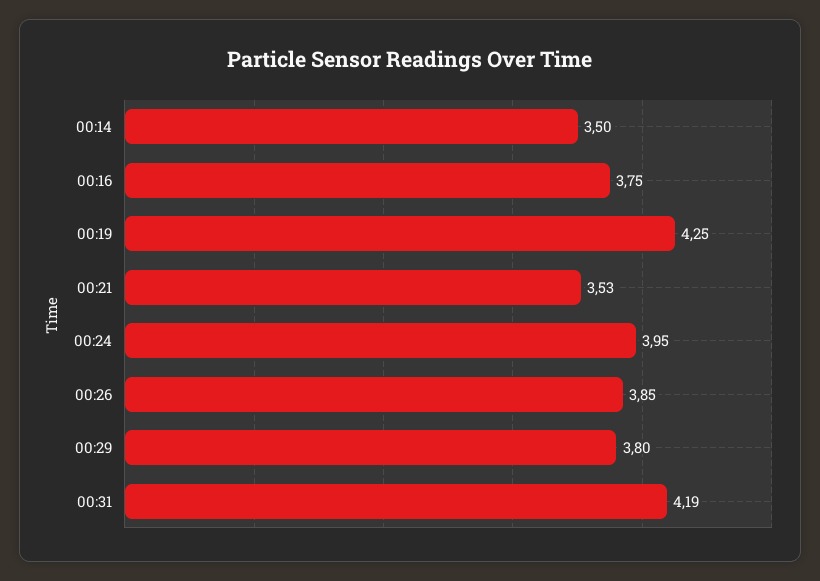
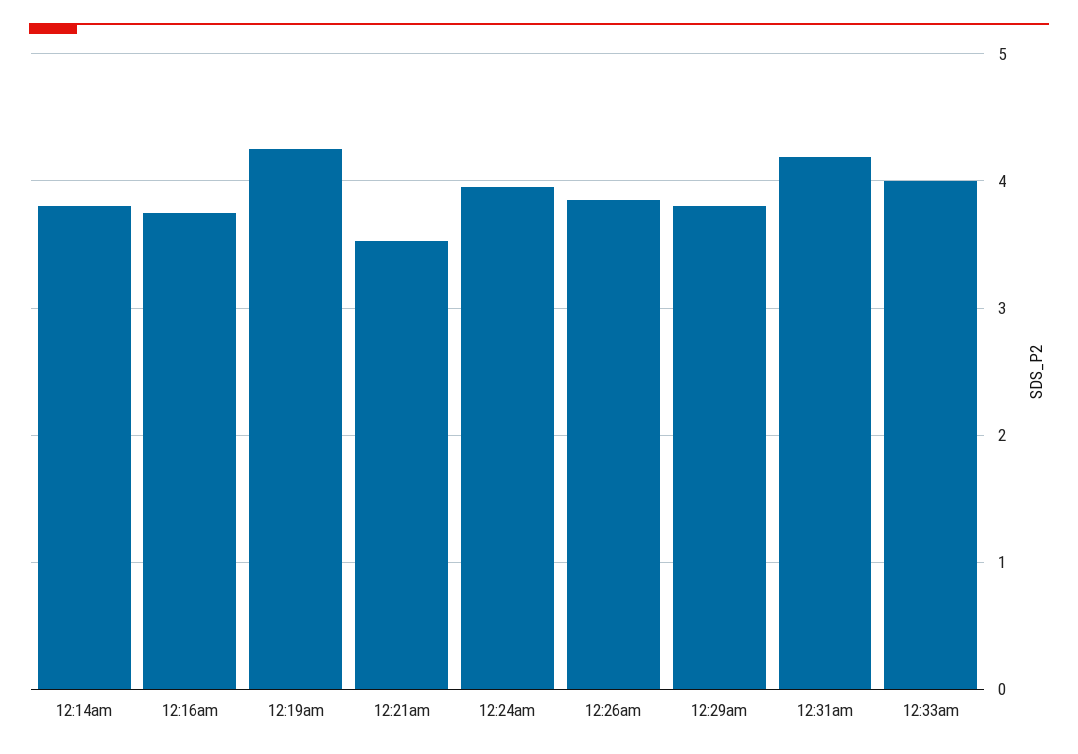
00:14: 3.5 -> 3.8
12:33am: none -> 4

